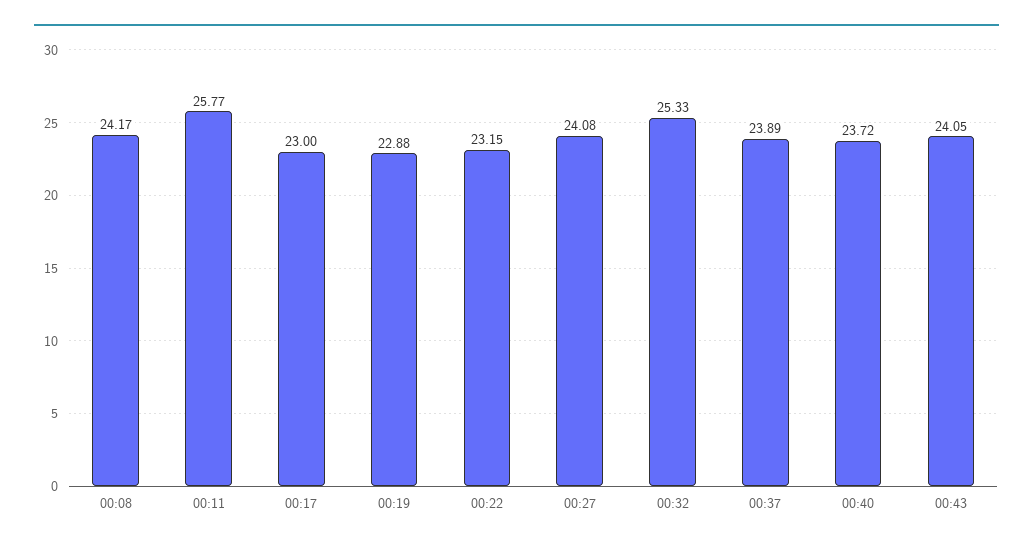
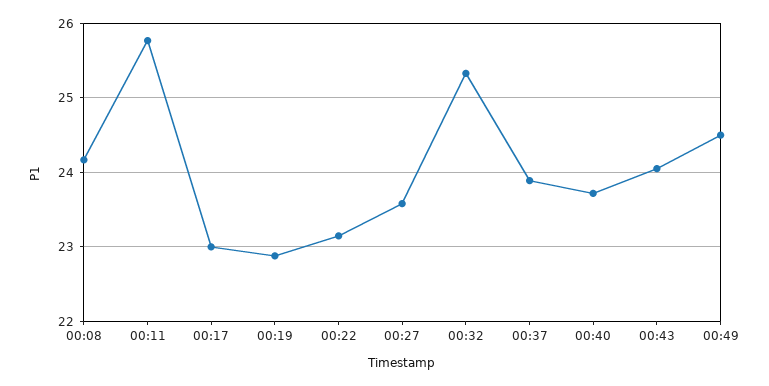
00:27: 24.08 -> 23.6
00:49: none -> 24.5

